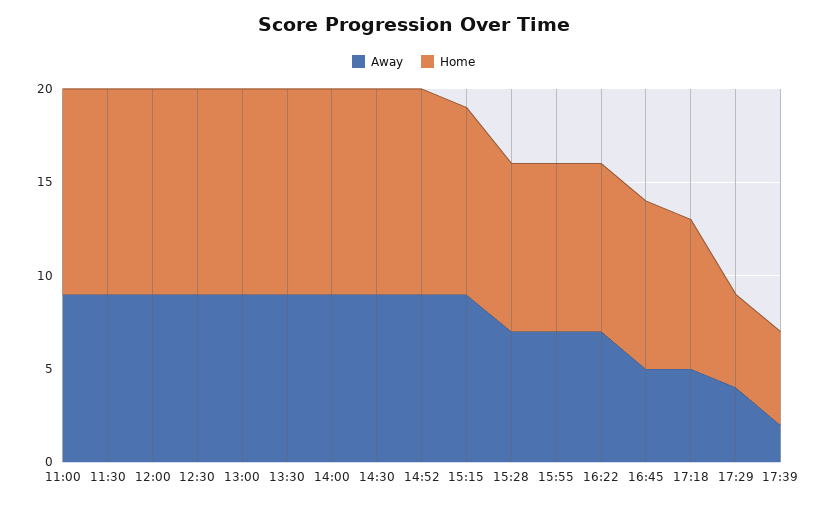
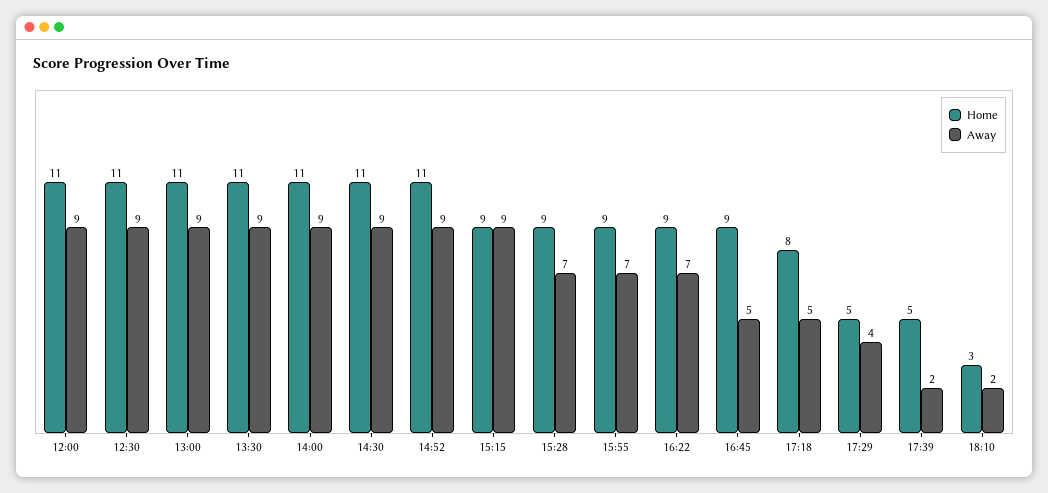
Away, 11:00: 9 -> none
Home, 11:00: 11 -> none
Away, 11:30: 9 -> none
Home, 11:30: 11 -> none
Home, 15:15: 10 -> 9
Home, 18:10: none -> 3
Away, 18:10: none -> 2

